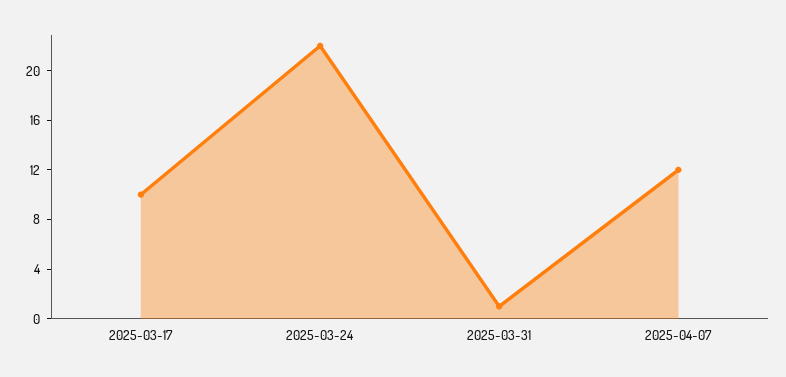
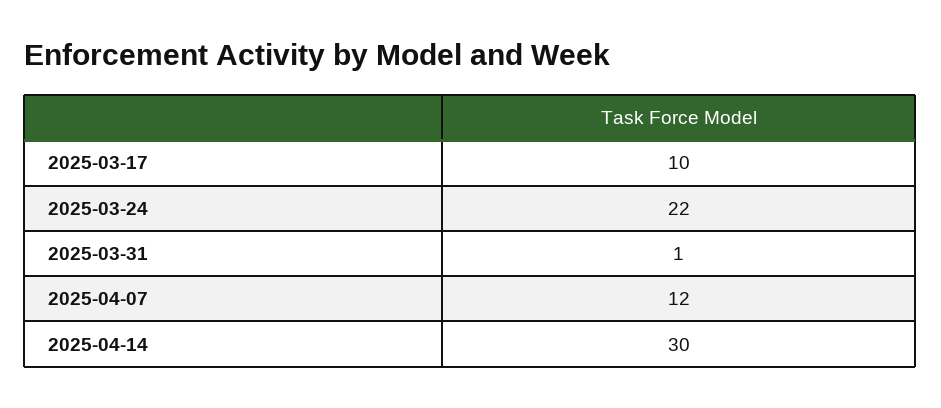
2025-04-14: none -> 30

